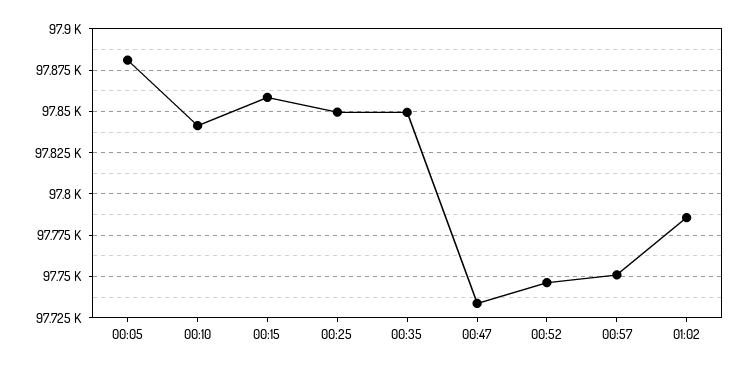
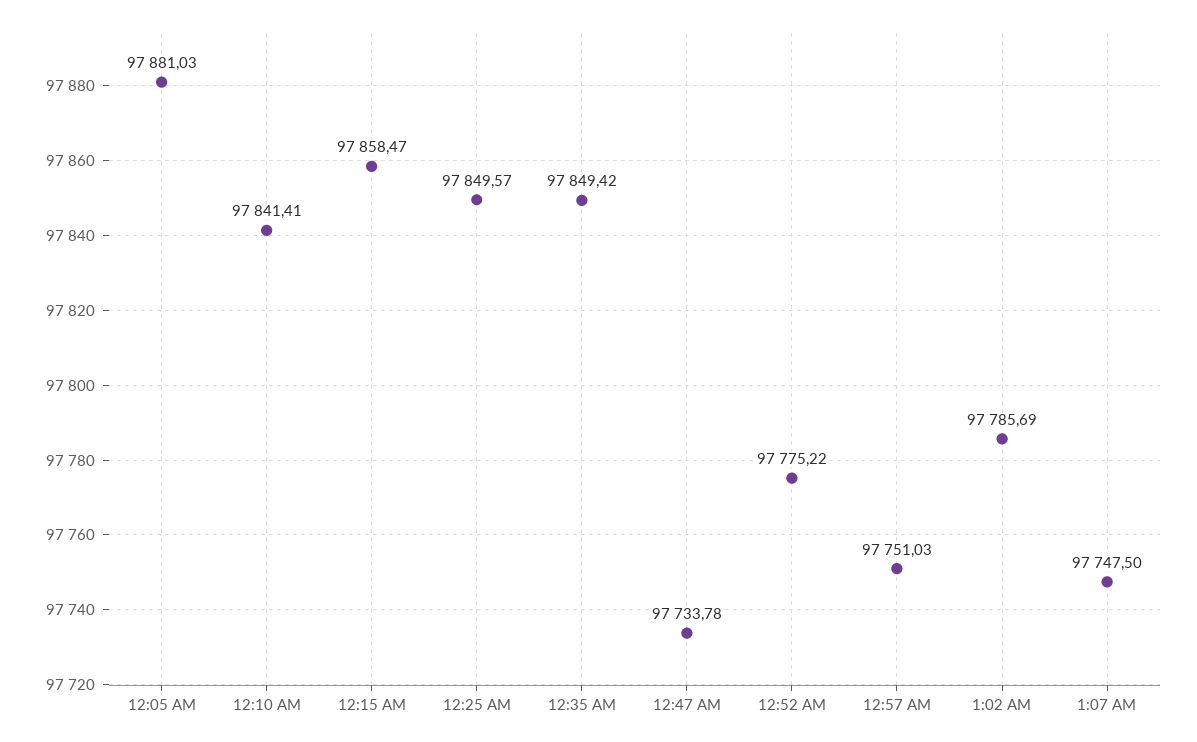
00:52: 97745 -> 97775.22
1:07 AM: none -> 97747.5

